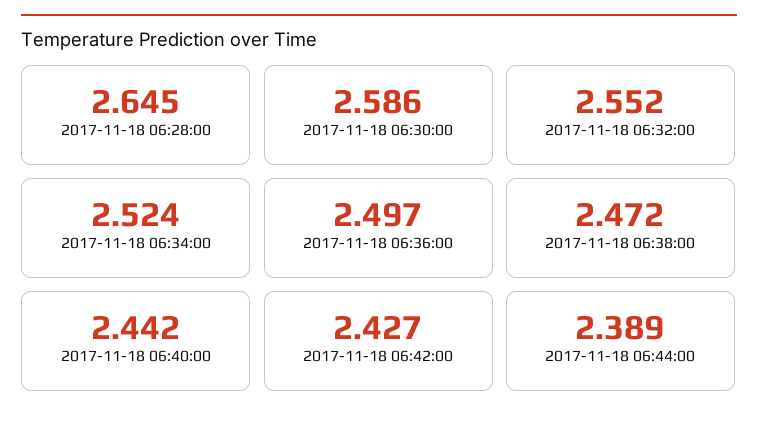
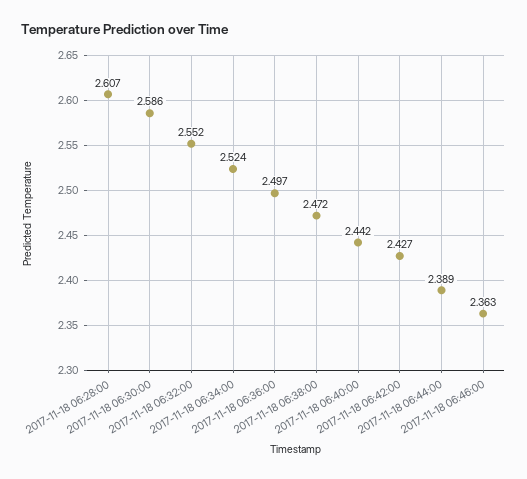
2017-11-18 06:28:00: 2.645 -> 2.607
2017-11-18 06:46:00: none -> 2.363

